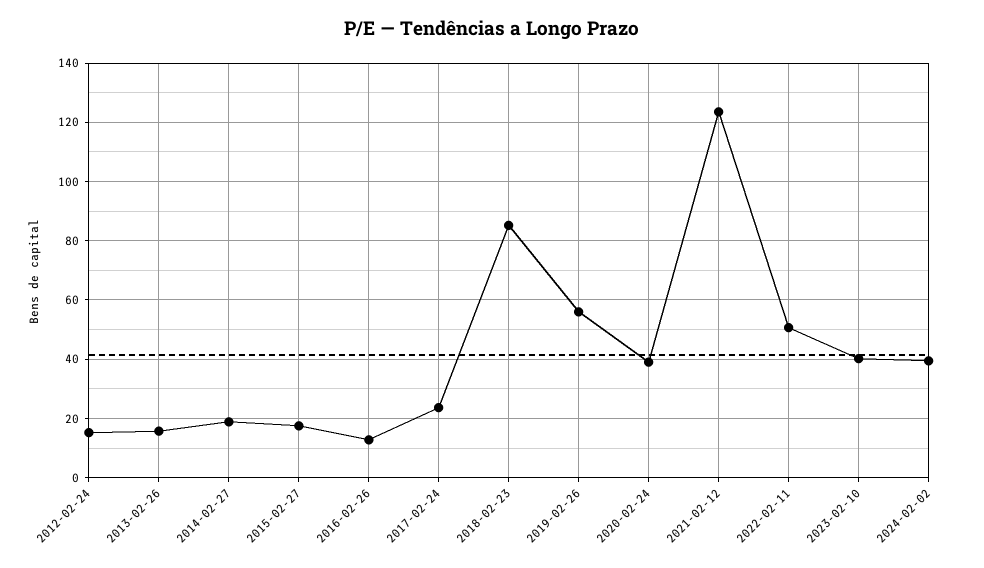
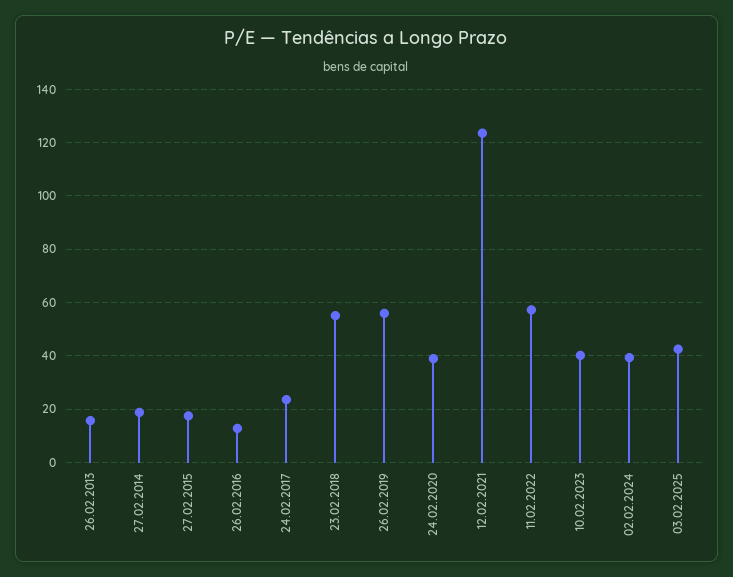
2012-02-24: 15 -> none
2018-02-23: 85 -> 55
2022-02-11: 50 -> 57.5
03.02.2025: none -> 42.5

